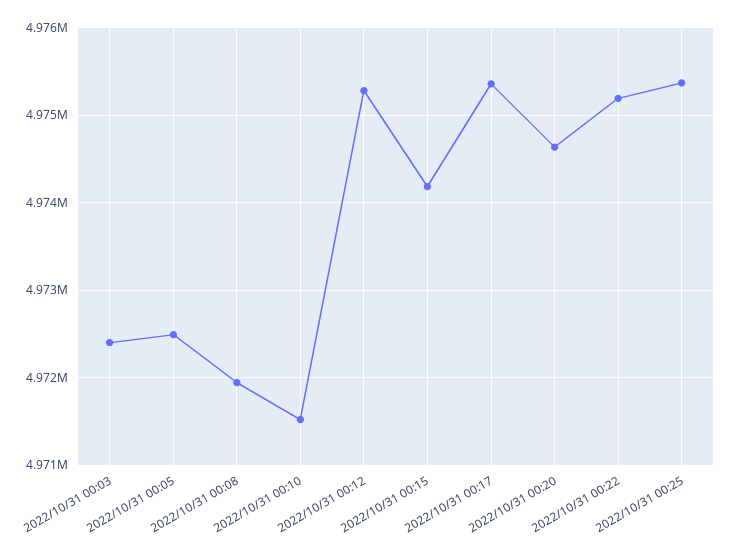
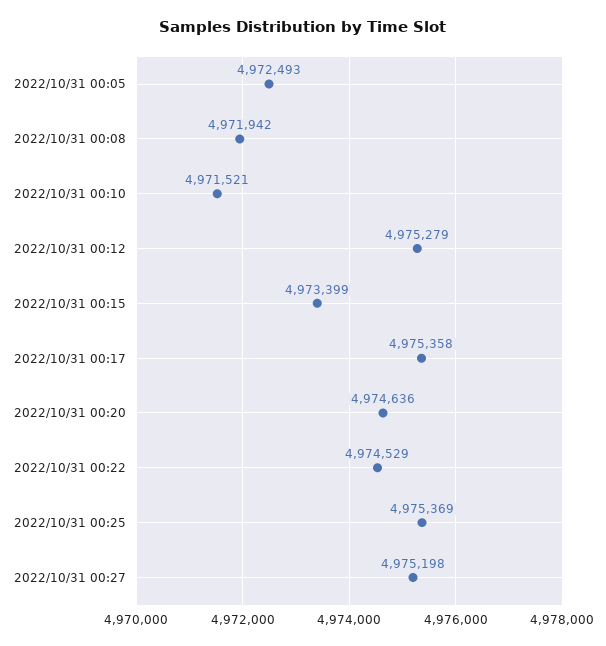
2022/10/31 00:03: 4972400 -> none
2022/10/31 00:15: 4974200 -> 4973399
2022/10/31 00:22: 4975200 -> 4974529
2022/10/31 00:27: none -> 4975198

